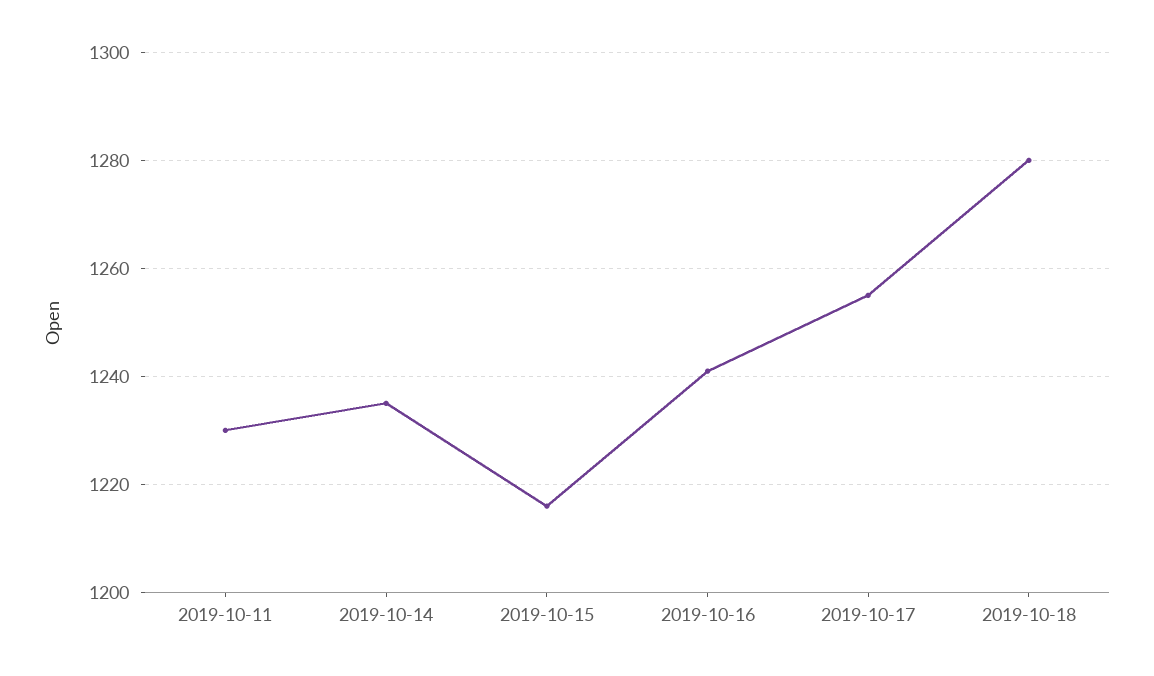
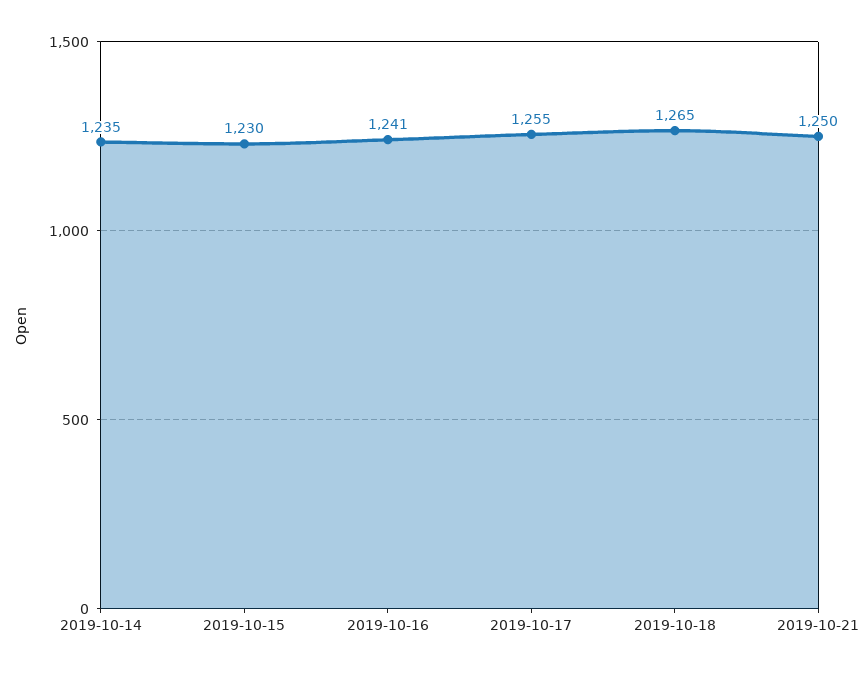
2019-10-11: 1230 -> none
2019-10-15: 1215 -> 1230
2019-10-18: 1280 -> 1265
2019-10-21: none -> 1250

